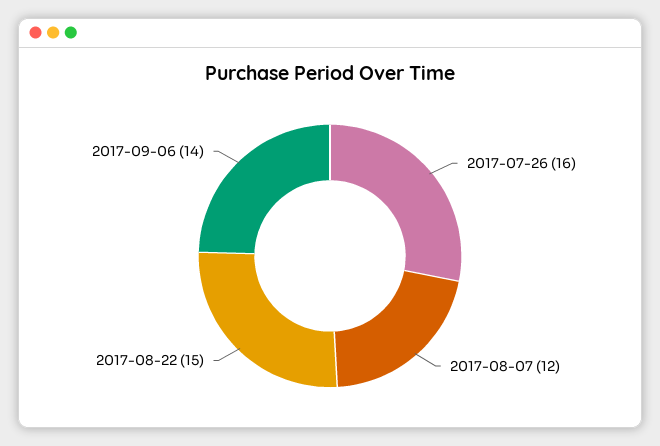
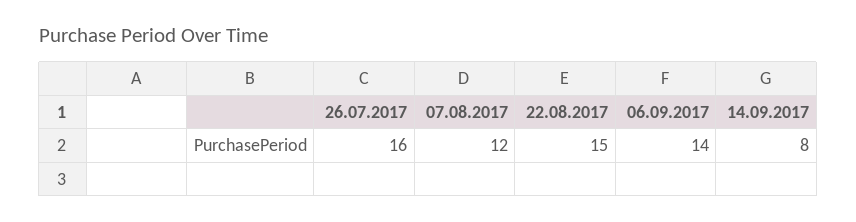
14.09.2017: none -> 8

